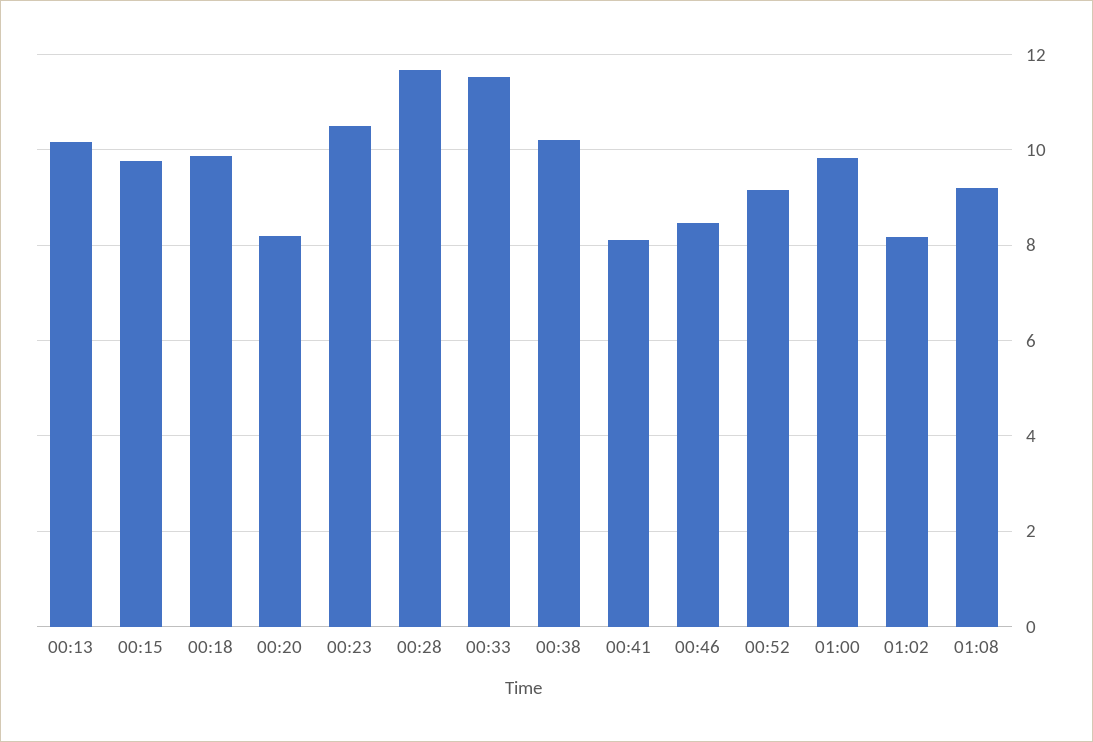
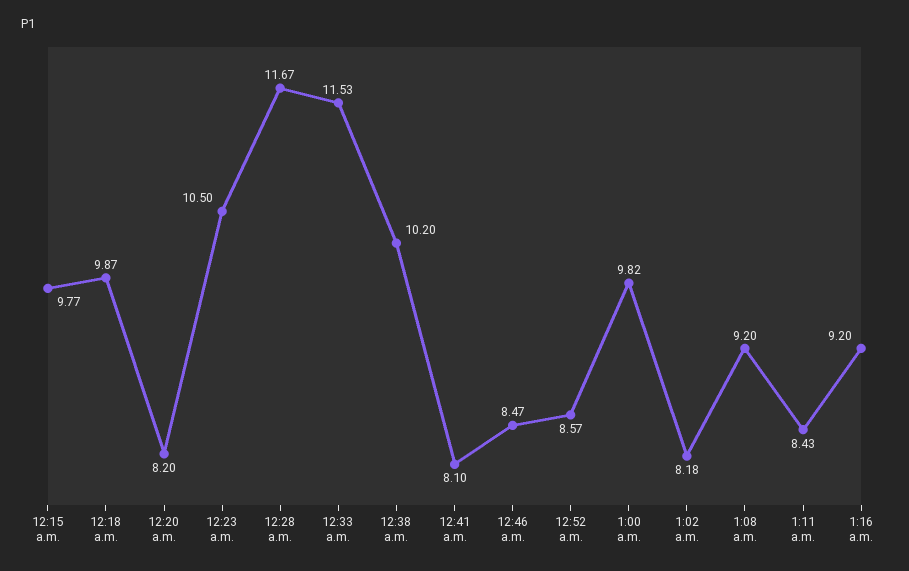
00:13: 10.2 -> none
00:52: 9.2 -> 8.57
1:11 a.m.: none -> 8.43
1:16 a.m.: none -> 9.2

